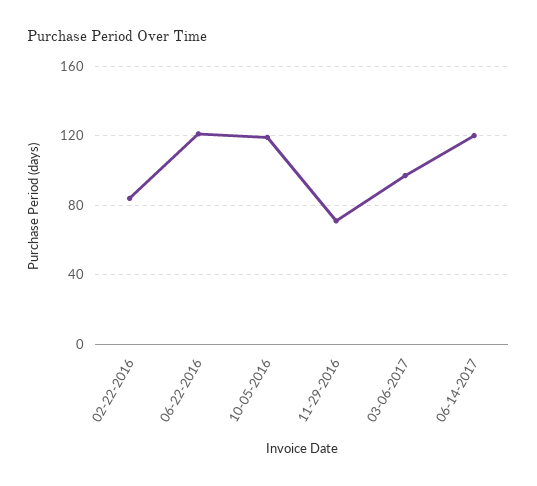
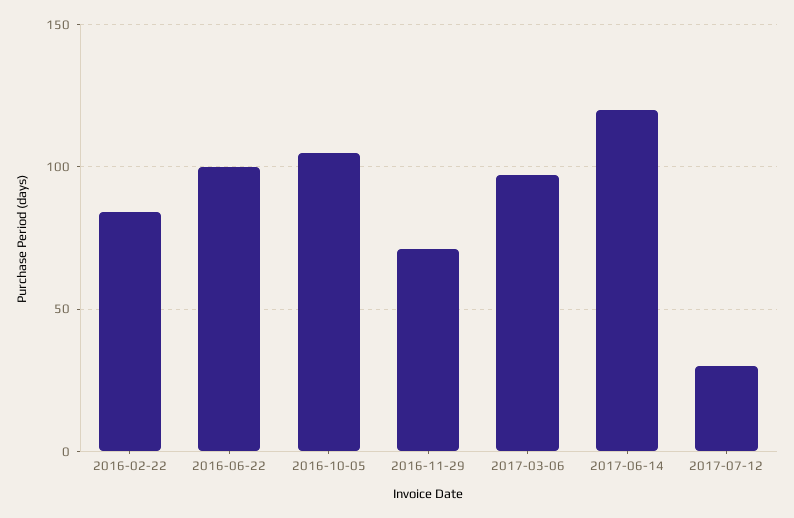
06-22-2016: 120 -> 100
10-05-2016: 120 -> 105
2017-07-12: none -> 30

